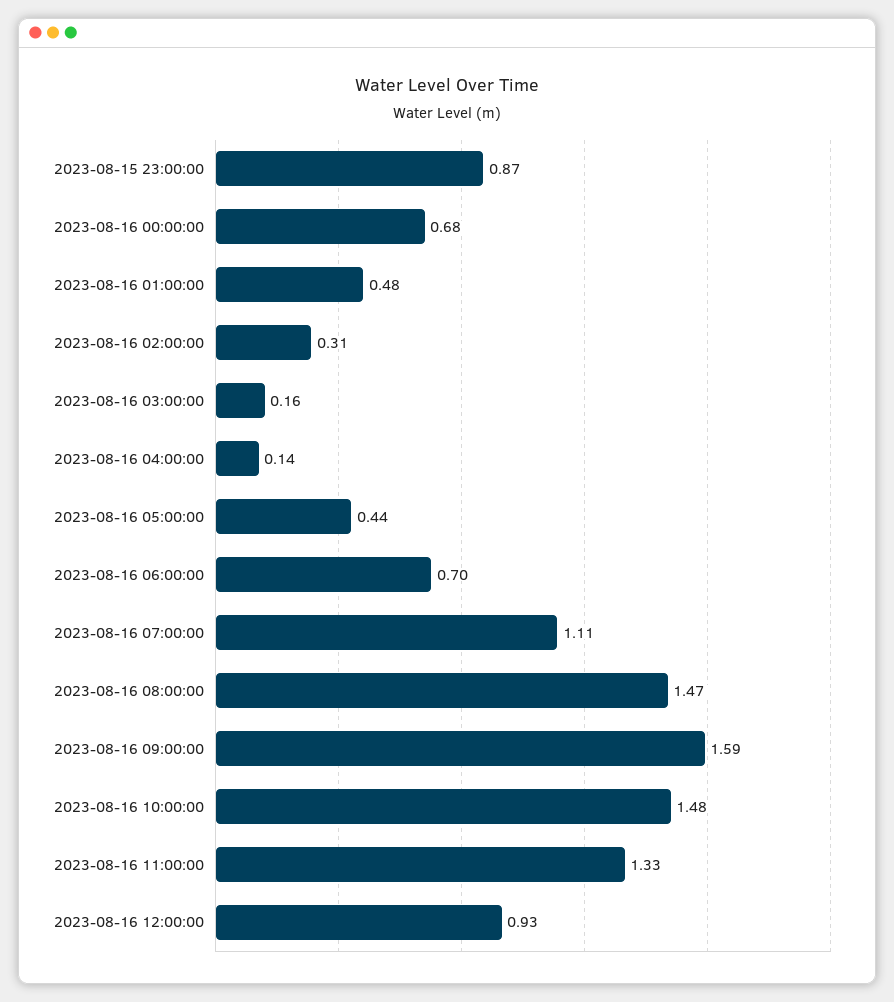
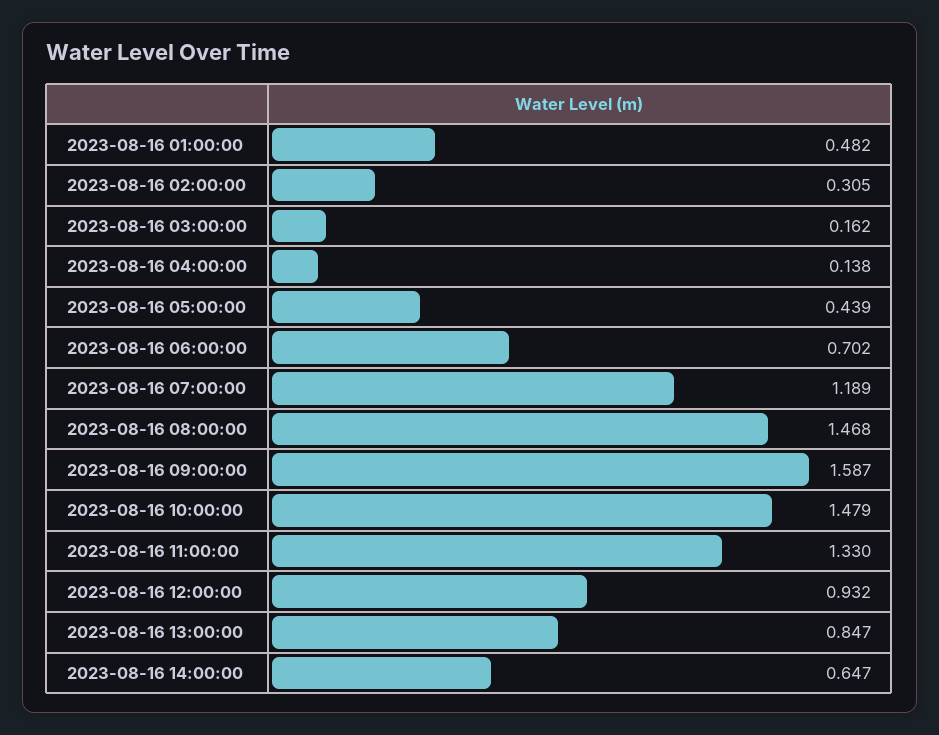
2023-08-15 23:00:00: 0.87 -> none
2023-08-16 00:00:00: 0.68 -> none
2023-08-16 07:00:00: 1.11 -> 1.189
2023-08-16 13:00:00: none -> 0.847
2023-08-16 14:00:00: none -> 0.647

